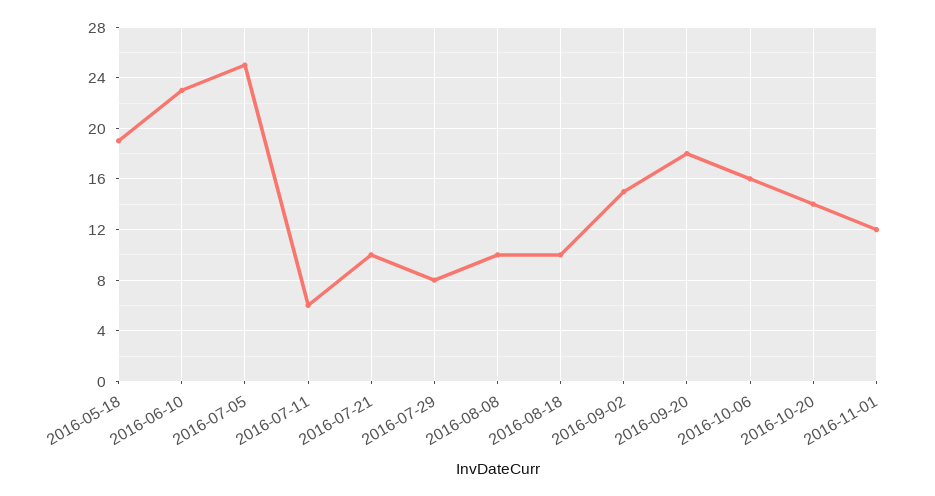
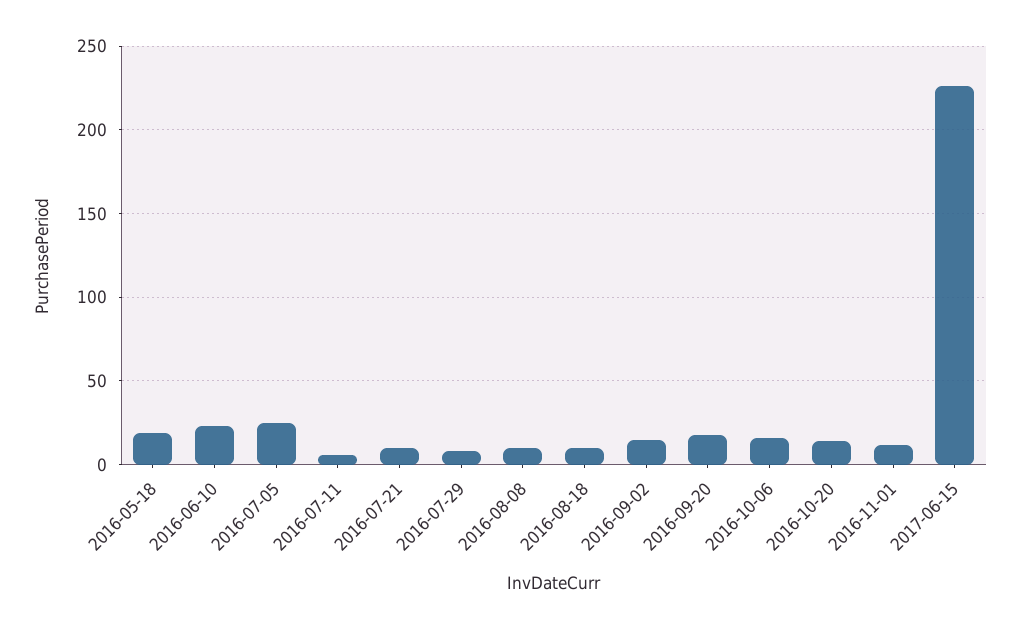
2017-06-15: none -> 225

